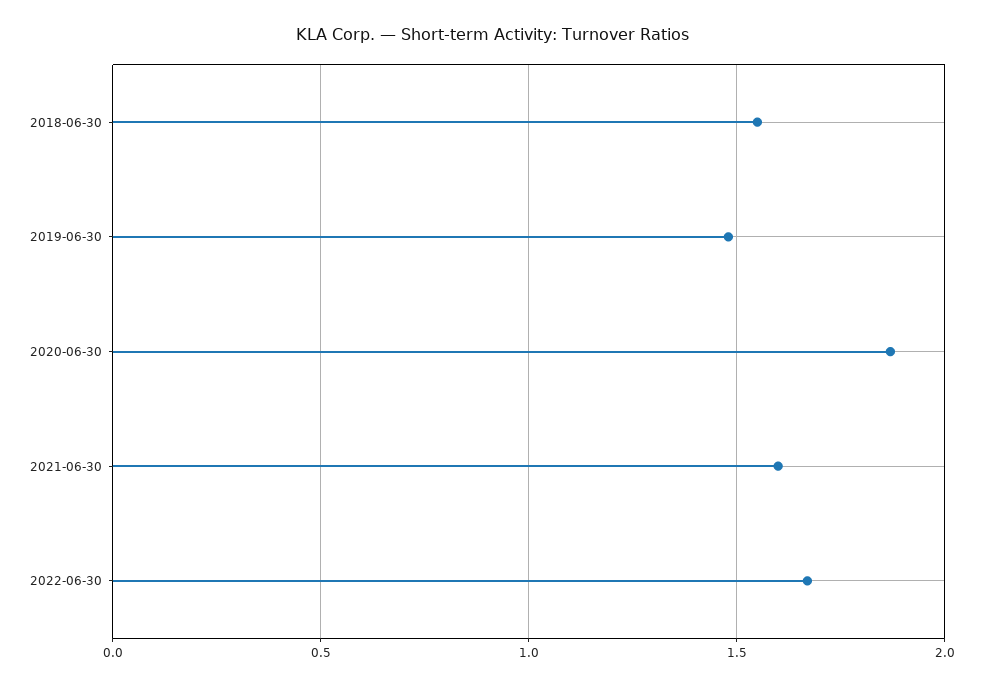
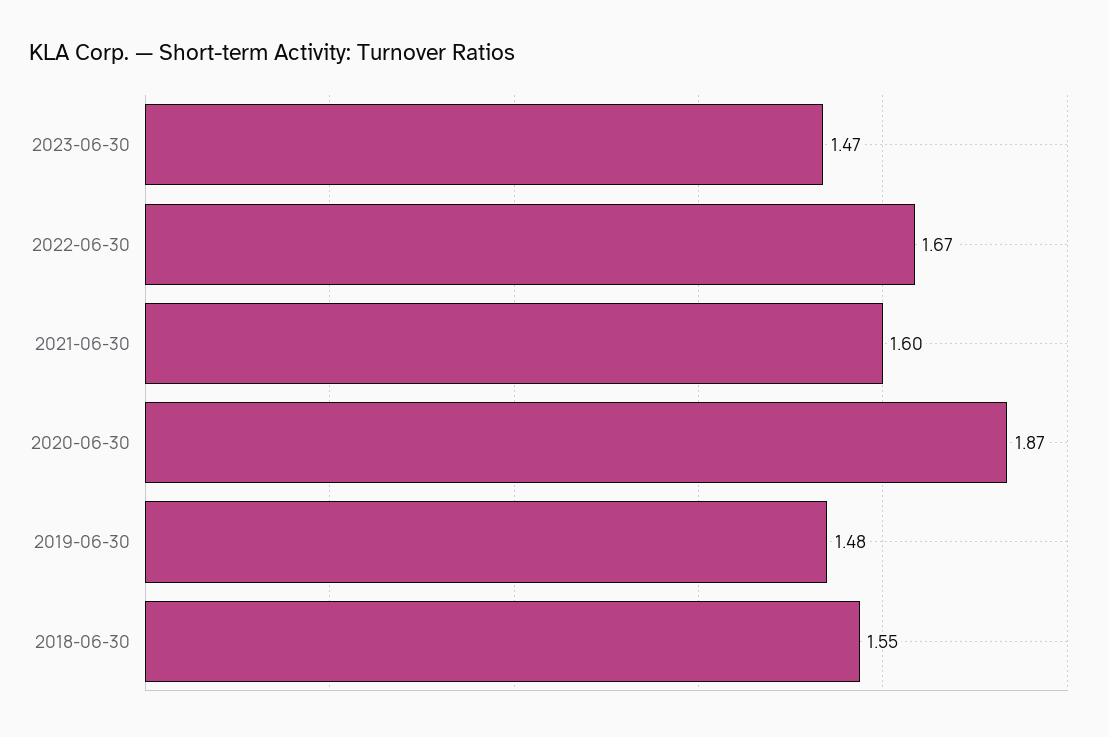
2023-06-30: none -> 1.47

